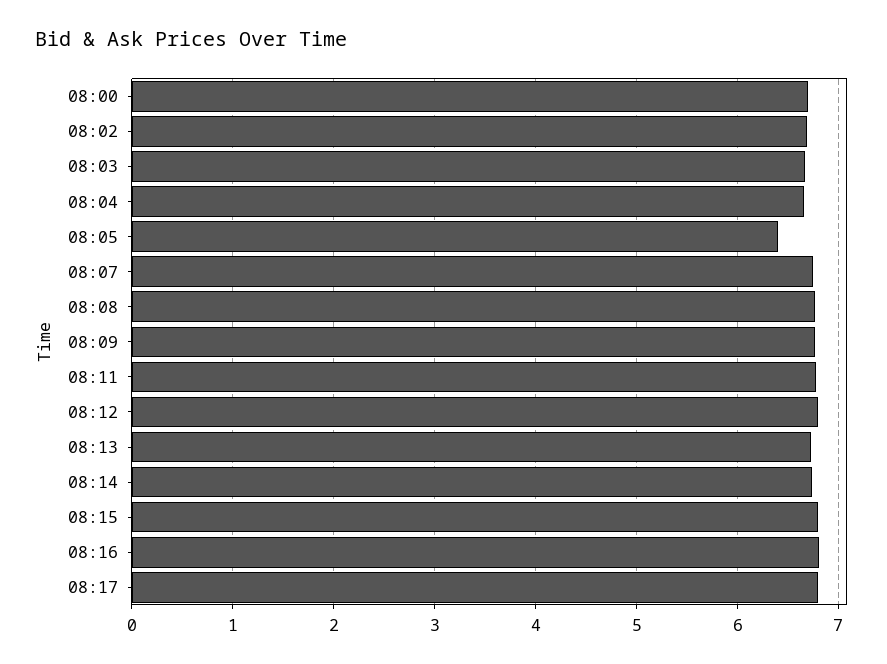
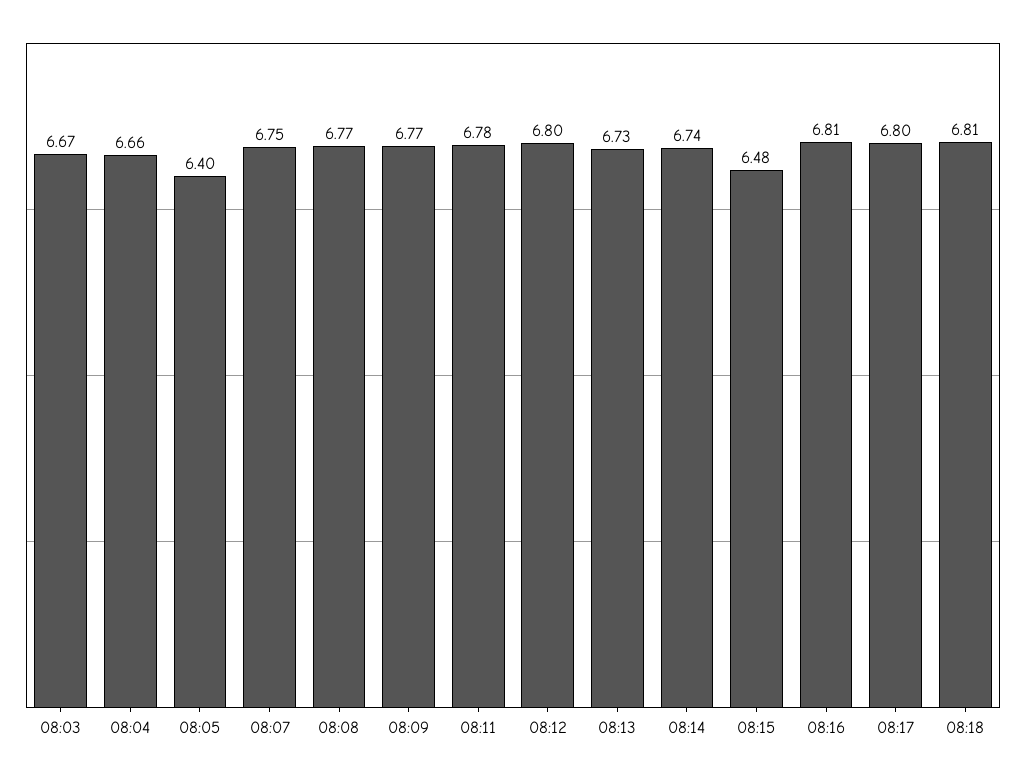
08:00: 6.7 -> none
08:02: 6.7 -> none
08:15: 6.8 -> 6.48
08:18: none -> 6.81

